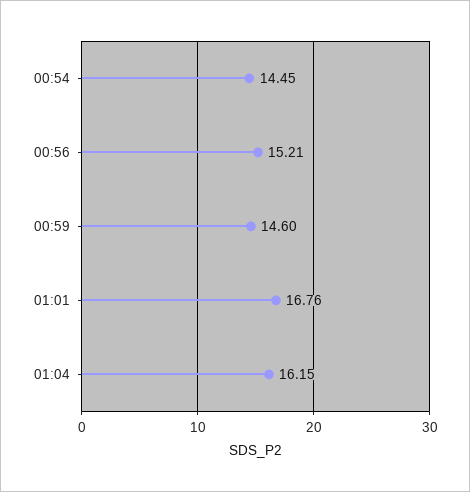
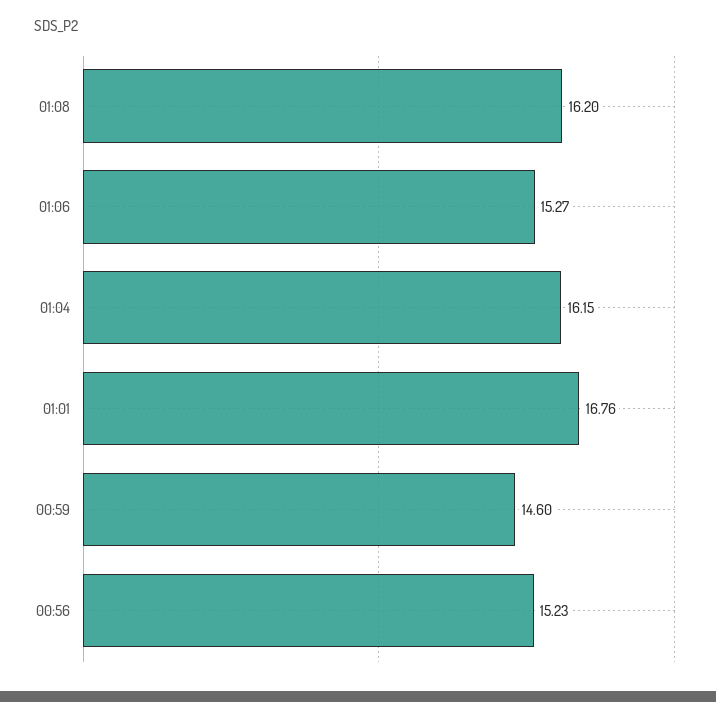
00:54: 14.45 -> none
00:56: 15.21 -> 15.23
01:08: none -> 16.2
01:06: none -> 15.27

